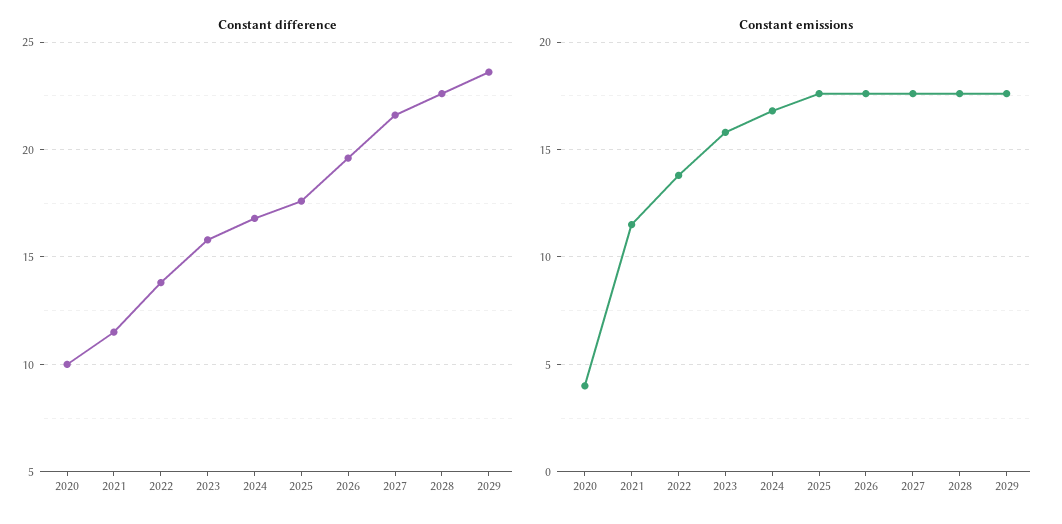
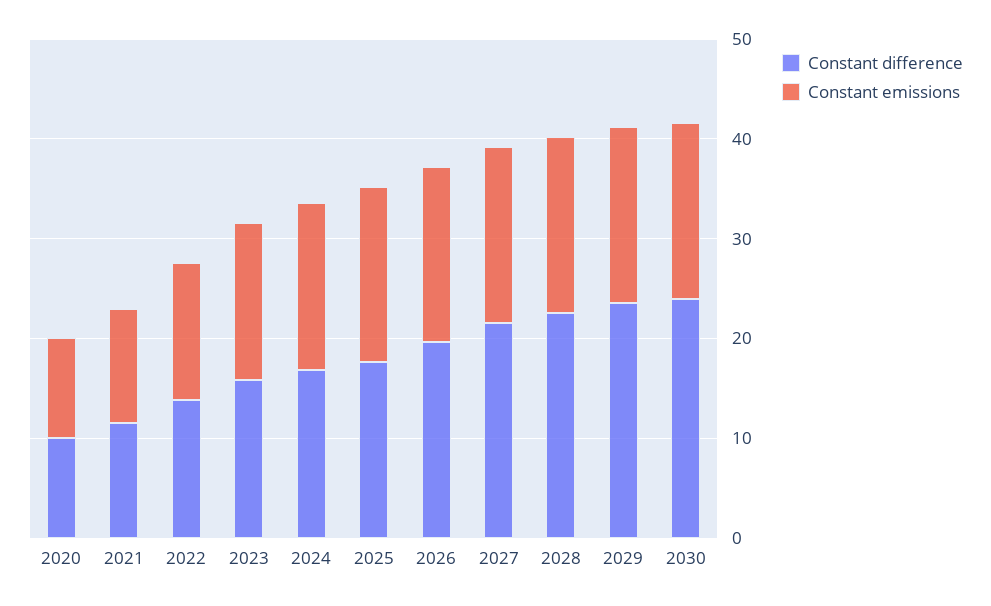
Constant emissions, 2020: 4 -> 10
Constant difference, 2030: none -> 24
Constant emissions, 2030: none -> 18

